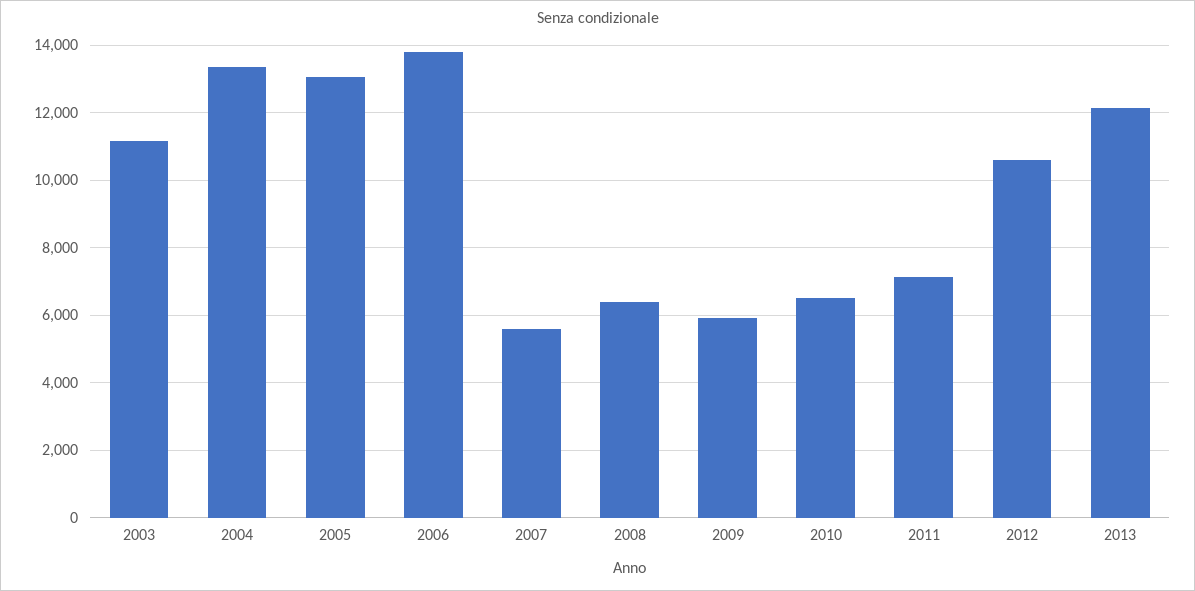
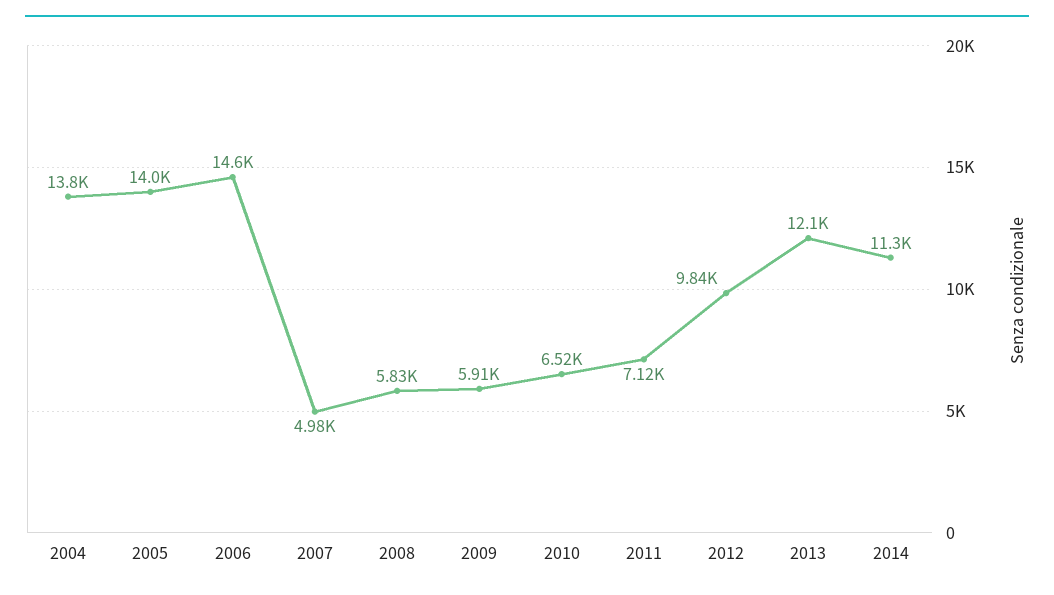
2003: 11200 -> none
2004: 13400 -> 13800
2005: 13000 -> 14000
2006: 13800 -> 14600
2007: 5600 -> 4980
2008: 6400 -> 5830
2012: 10600 -> 9840
2014: none -> 11300

